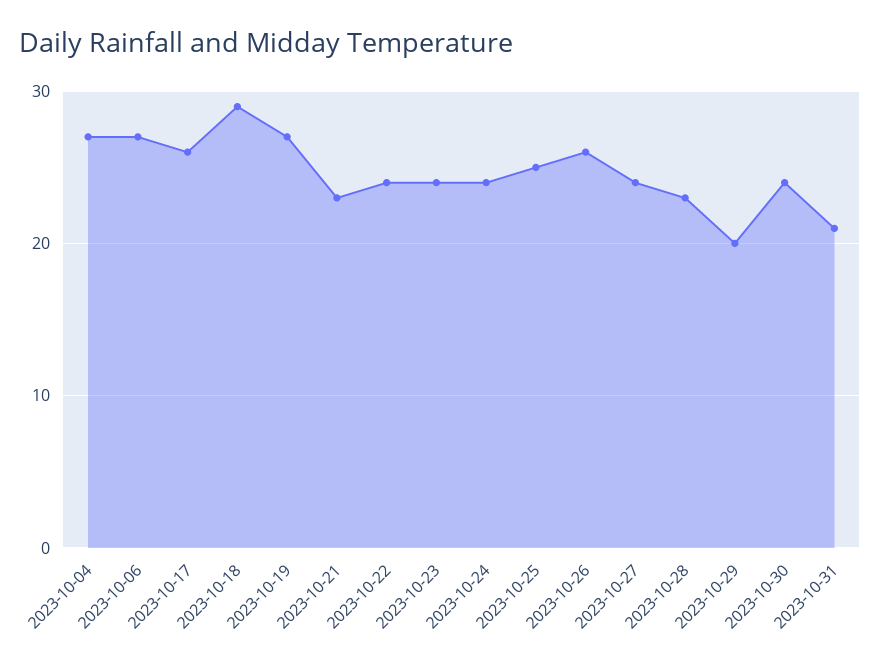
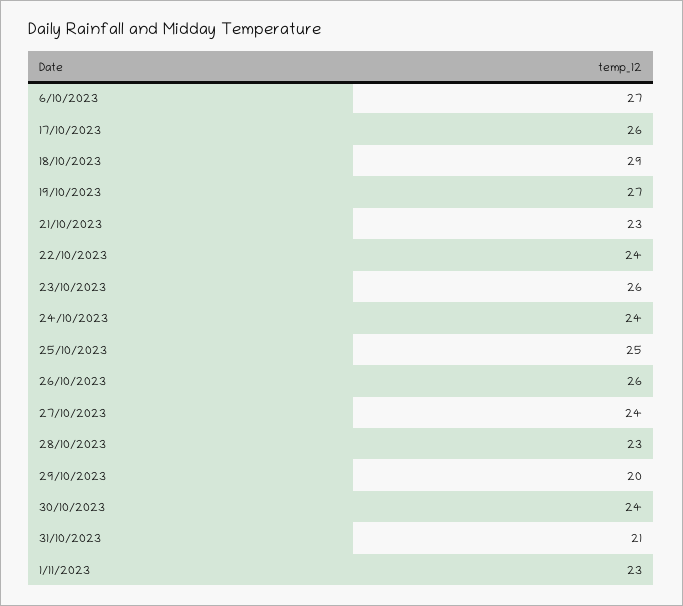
2023-10-04: 27 -> none
2023-10-23: 24 -> 26
1/11/2023: none -> 23

